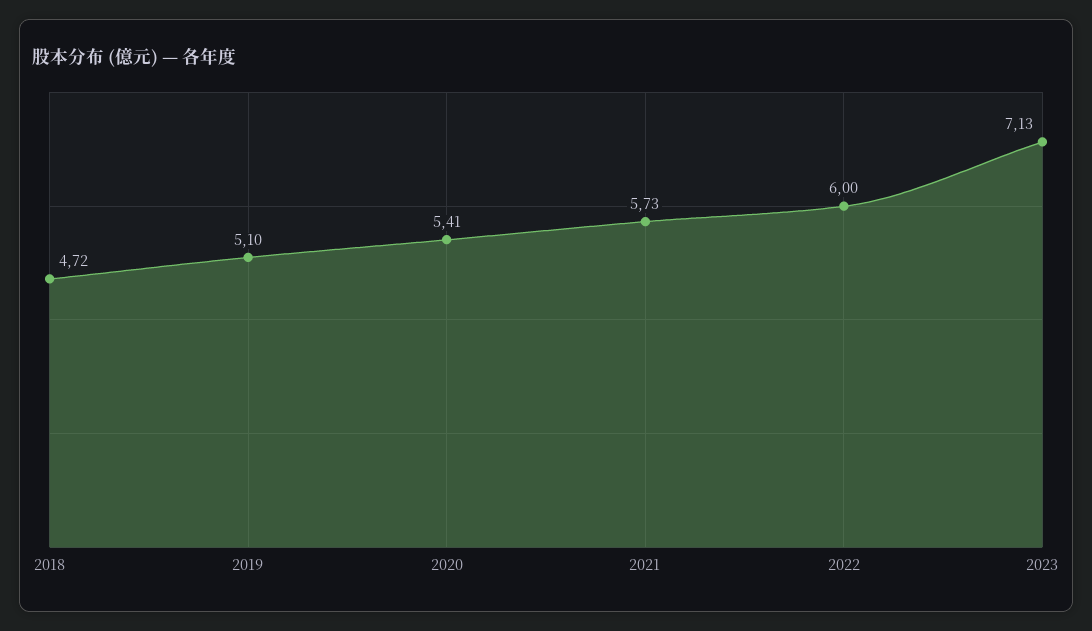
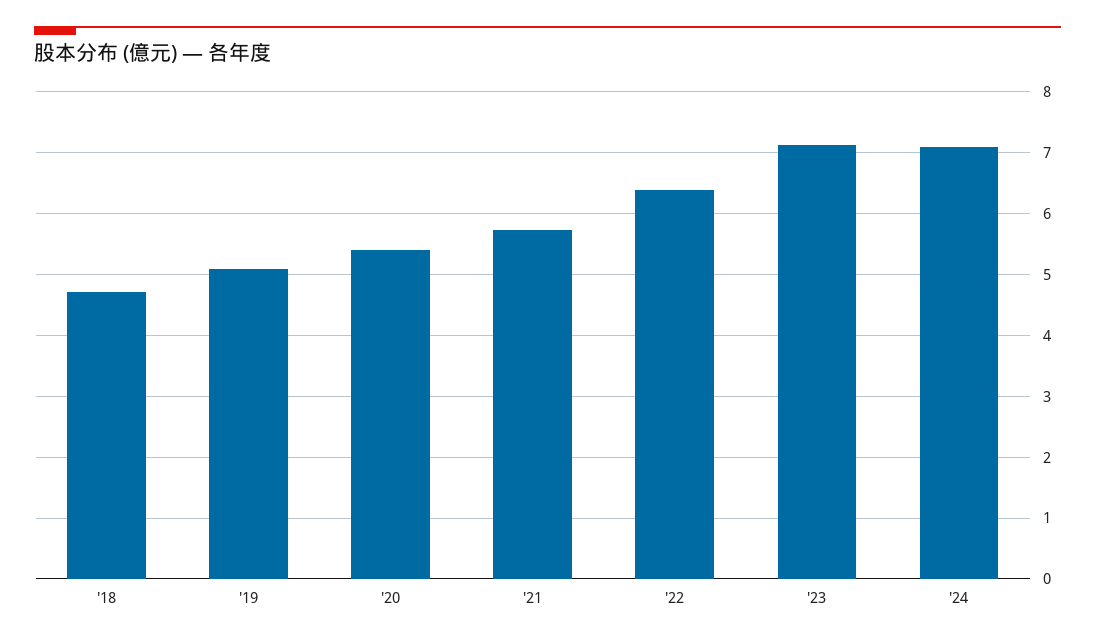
2022: 6 -> 6.4
'24: none -> 7.1

